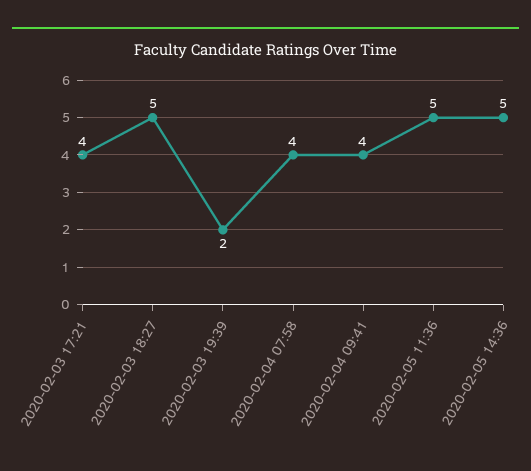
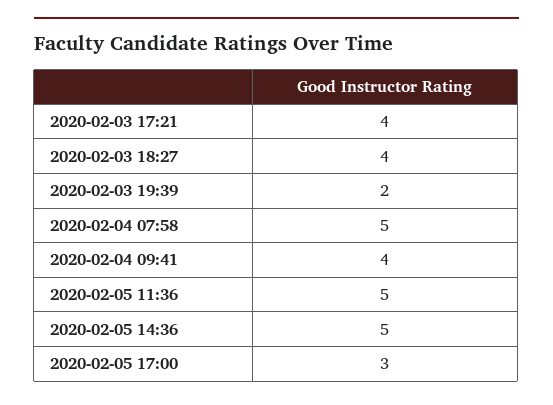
2020-02-03 18:27: 5 -> 4
2020-02-04 07:58: 4 -> 5
2020-02-05 17:00: none -> 3

